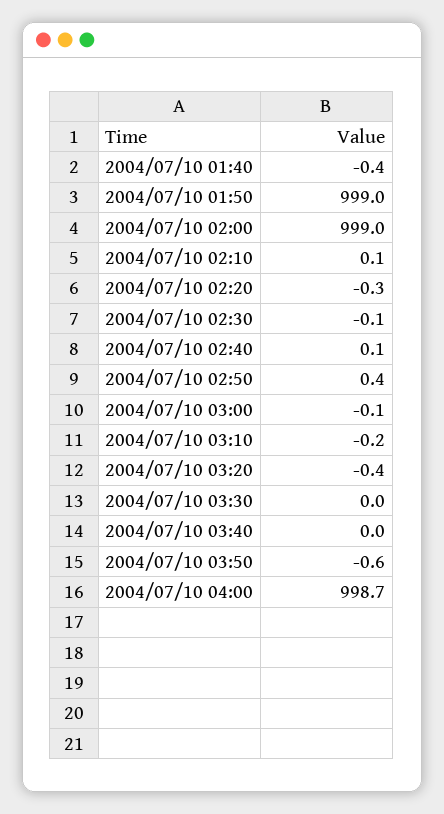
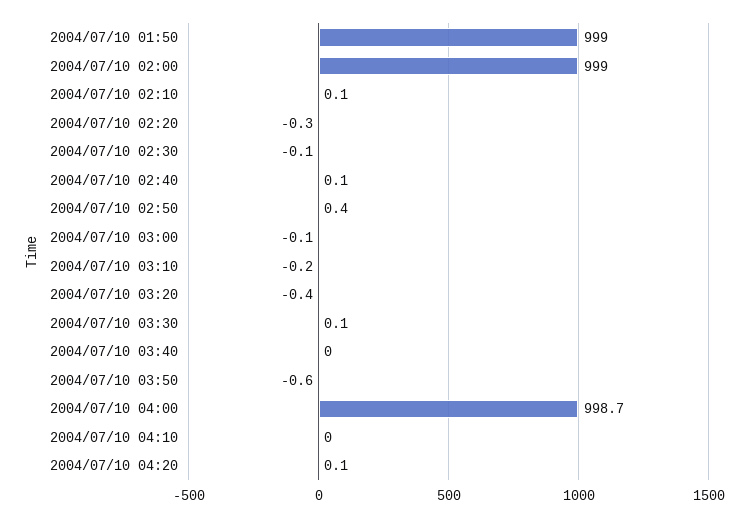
2004/07/10 01:40: -0.4 -> none
2004/07/10 03:30: 0 -> 0.1
2004/07/10 04:10: none -> 0
2004/07/10 04:20: none -> 0.1

